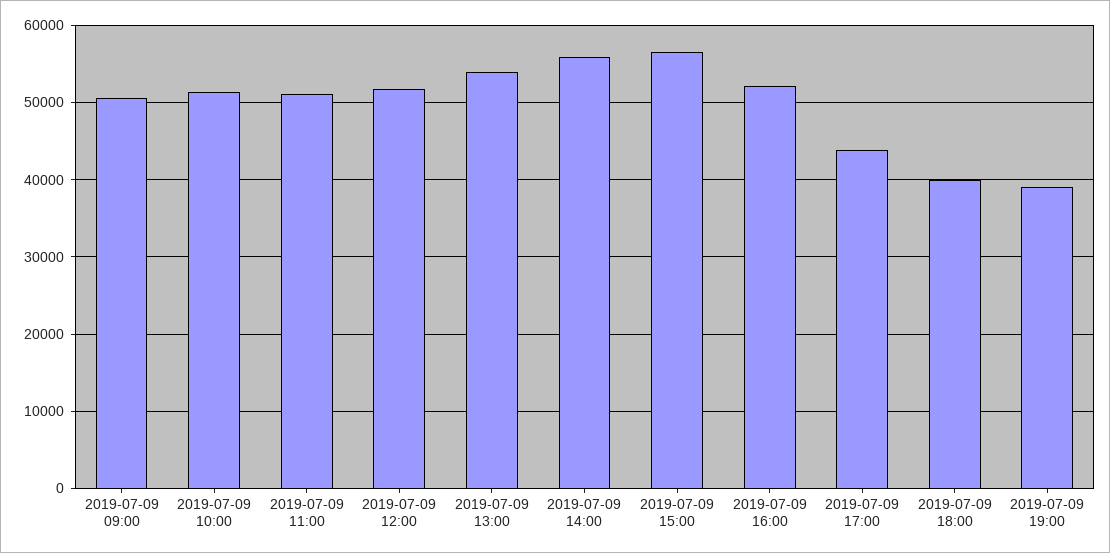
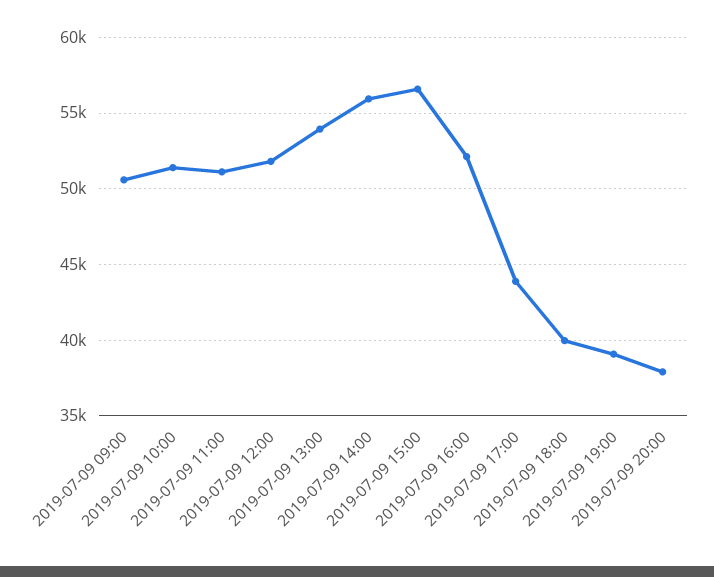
2019-07-09 20:00: none -> 38000

